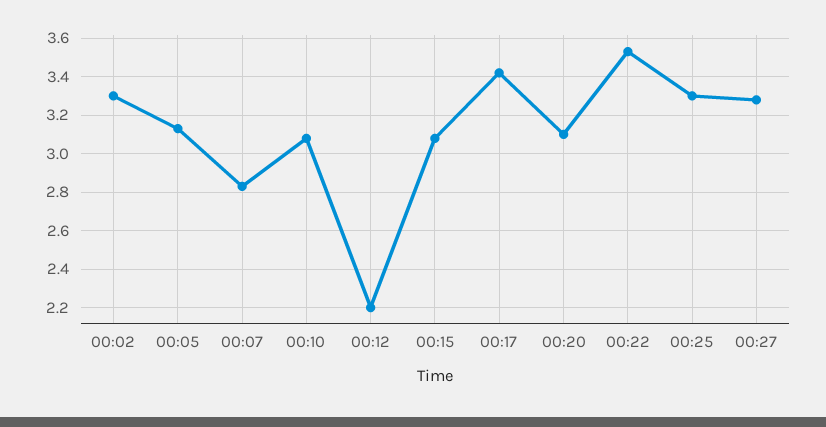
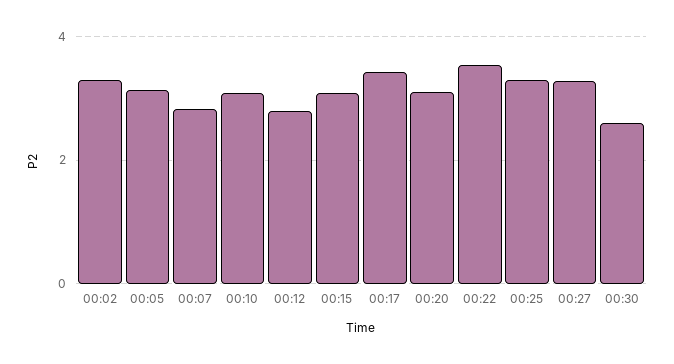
00:12: 2.2 -> 2.8
00:30: none -> 2.6

